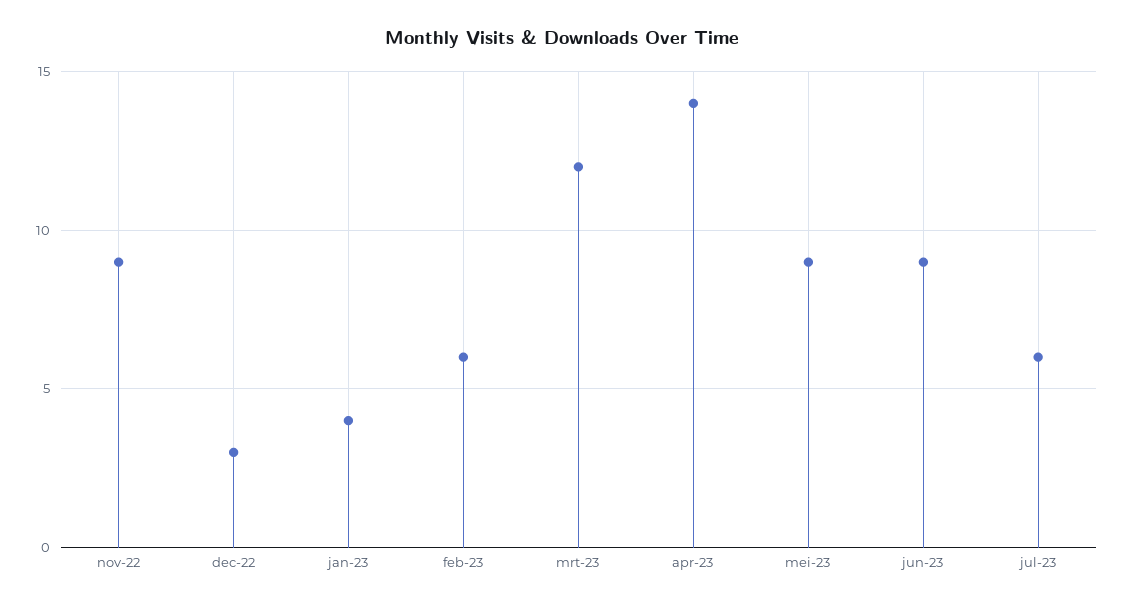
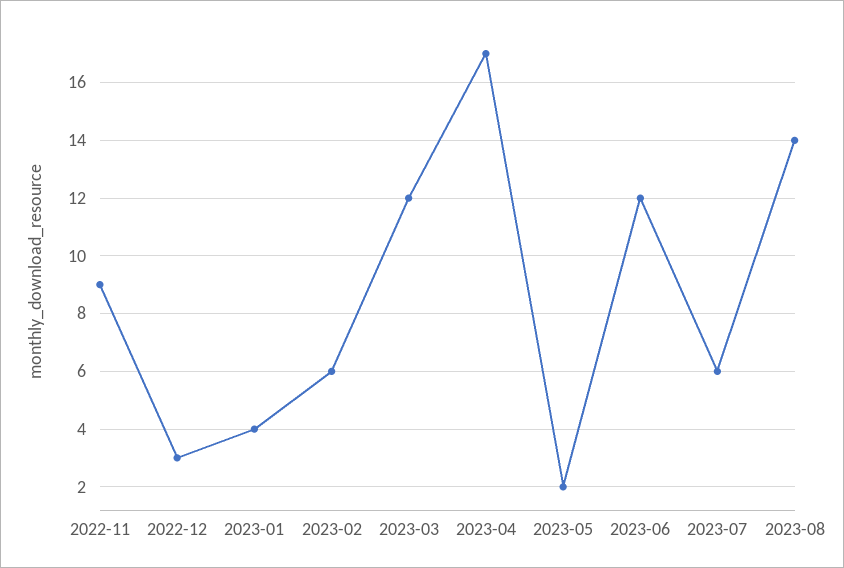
apr-23: 14 -> 17
mei-23: 9 -> 2
jun-23: 9 -> 12
2023-08: none -> 14

